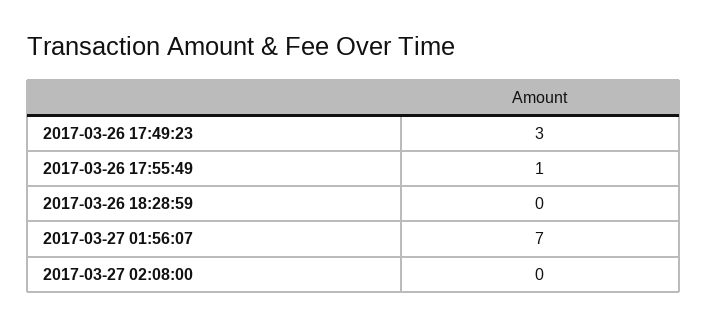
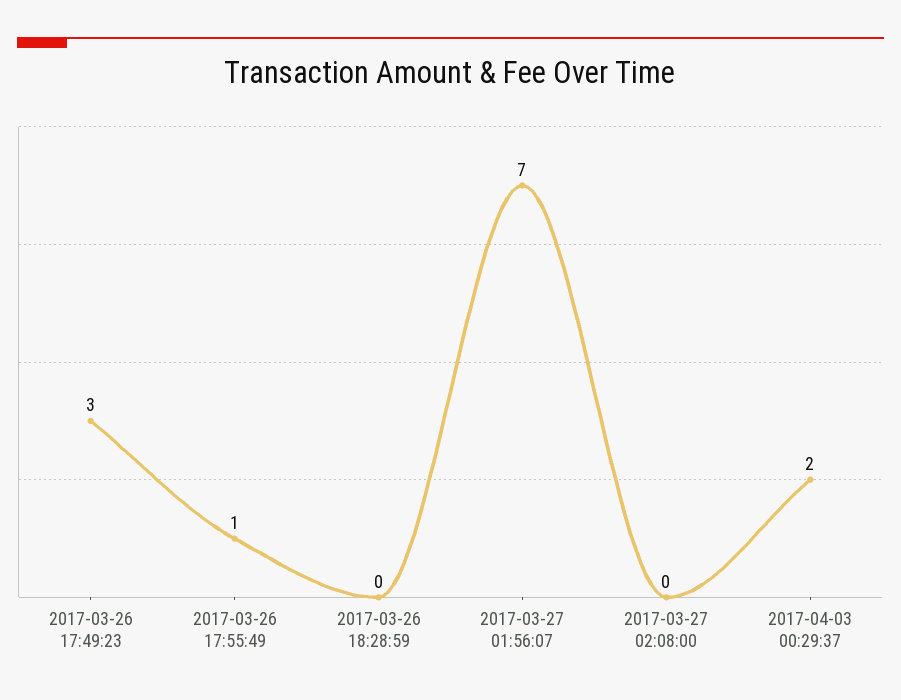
2017-04-03 00:29:37: none -> 2

